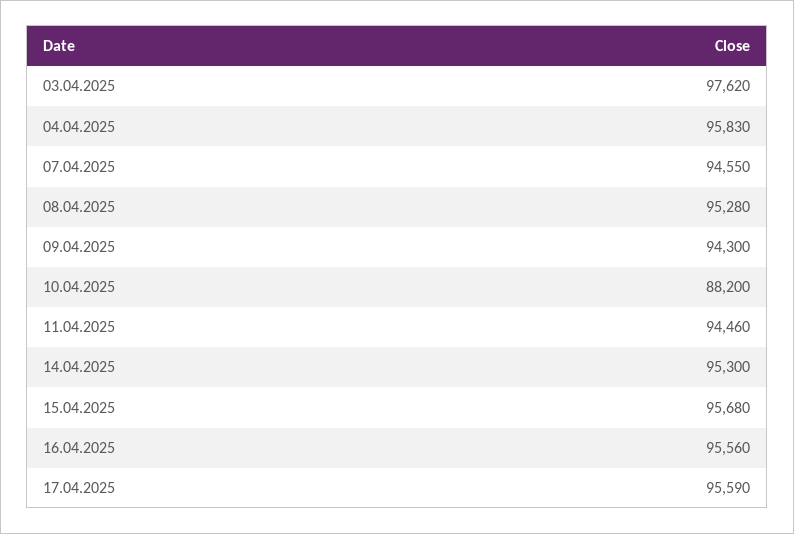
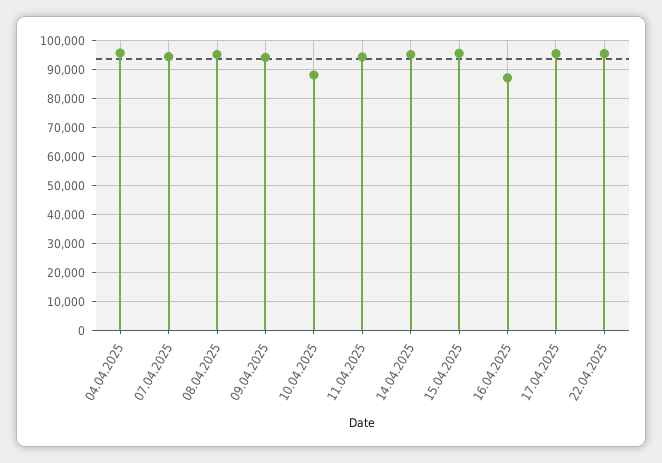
03.04.2025: 97620 -> none
16.04.2025: 95560 -> 87500
22.04.2025: none -> 95000

